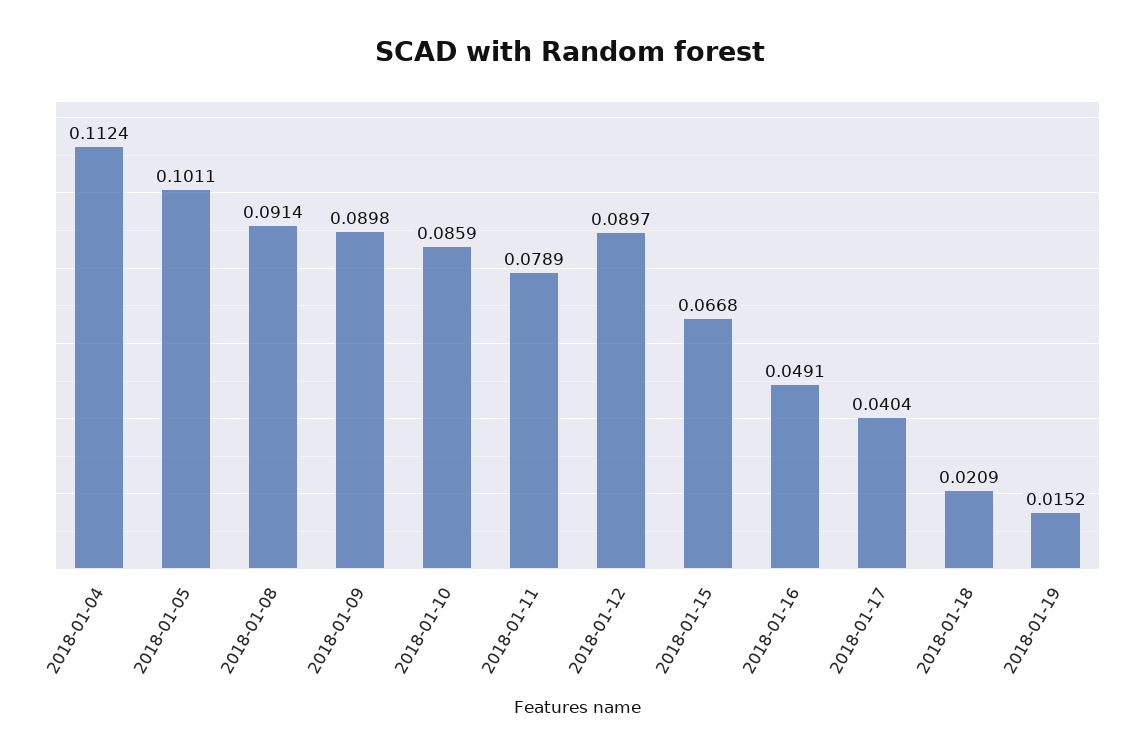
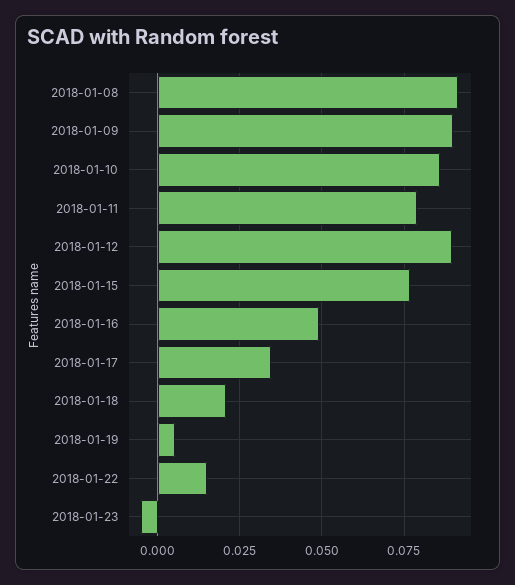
2018-01-04: 0.1124 -> none
2018-01-05: 0.1011 -> none
2018-01-15: 0.0668 -> 0.0775
2018-01-17: 0.0404 -> 0.035
2018-01-19: 0.0152 -> 0.005
2018-01-22: none -> 0.015
2018-01-23: none -> -0.005

